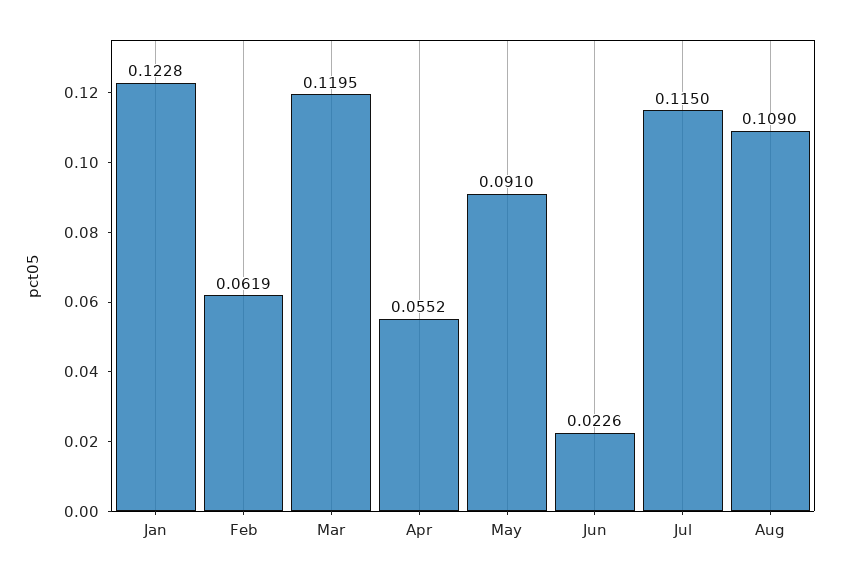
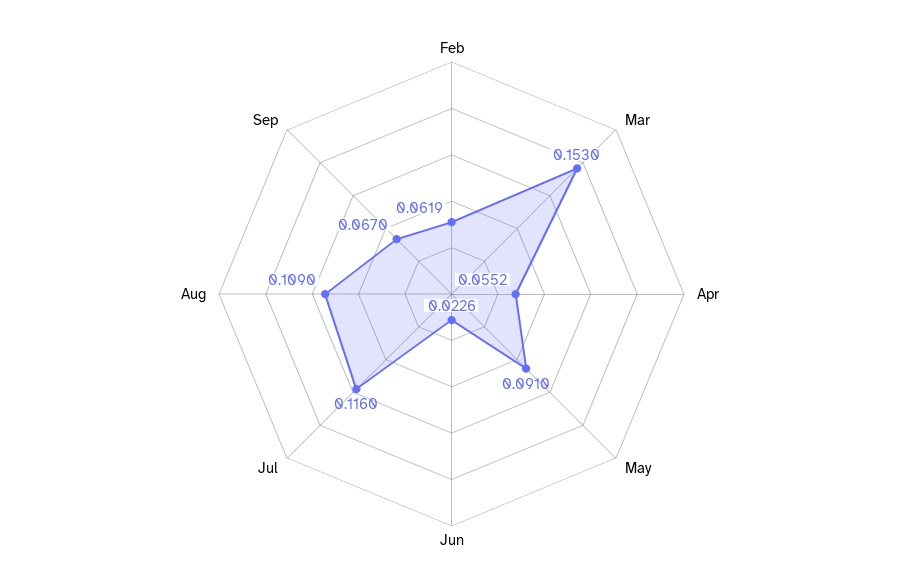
Jan: 0.1228 -> none
Mar: 0.1195 -> 0.153
Jul: 0.115 -> 0.116
Sep: none -> 0.067

